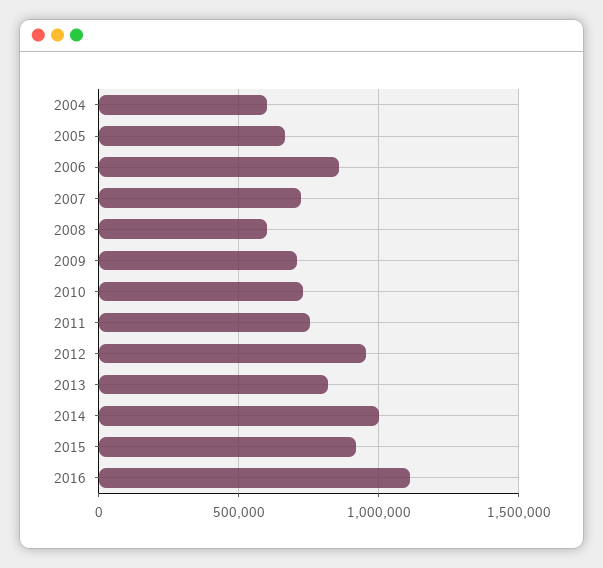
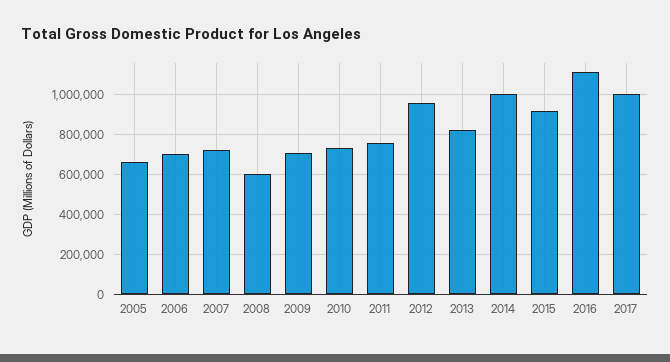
2004: 600000 -> none
2006: 850000 -> 700000
2017: none -> 1000000

